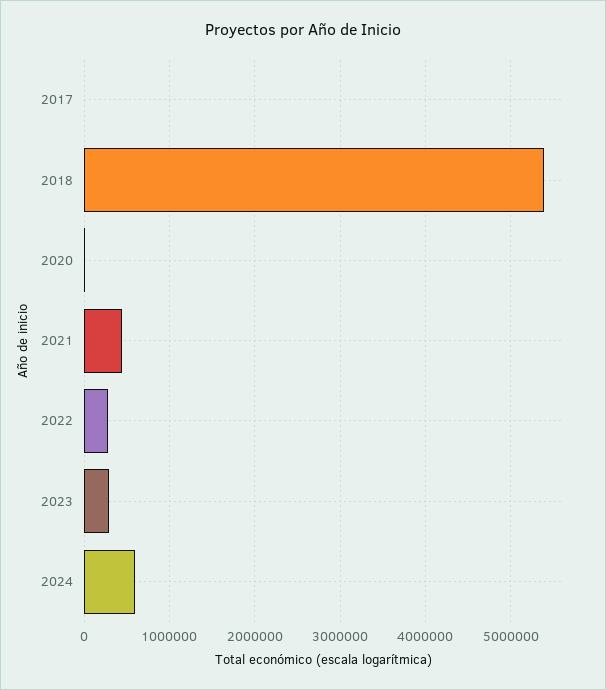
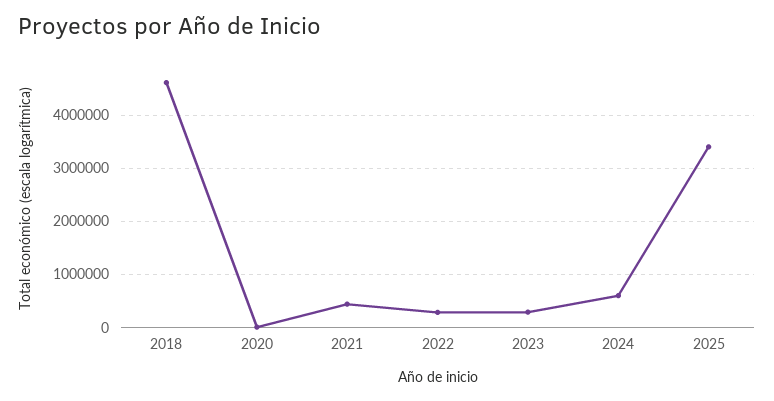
2017: 0 -> none
2018: 5400000 -> 4600000
2025: none -> 3400000

